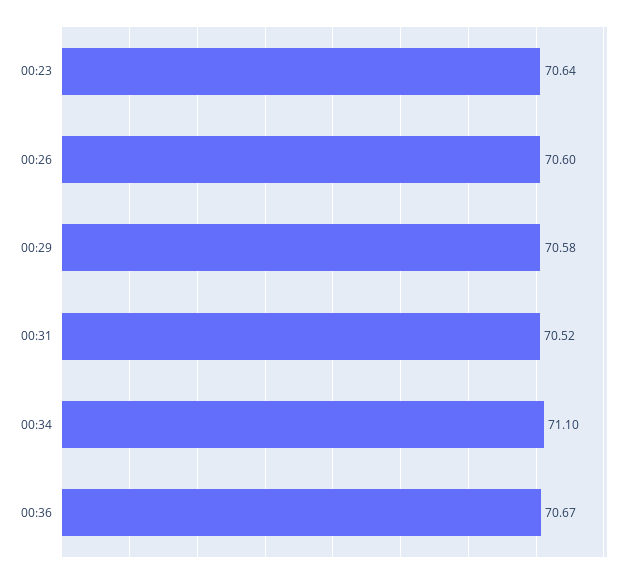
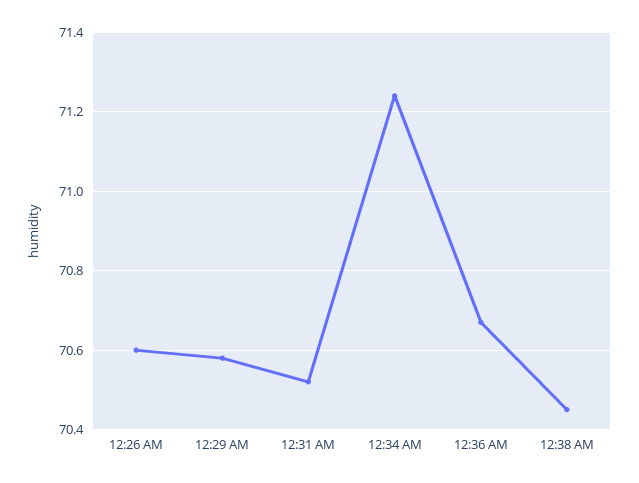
00:23: 70.64 -> none
00:34: 71.1 -> 71.25
12:38 AM: none -> 70.45

